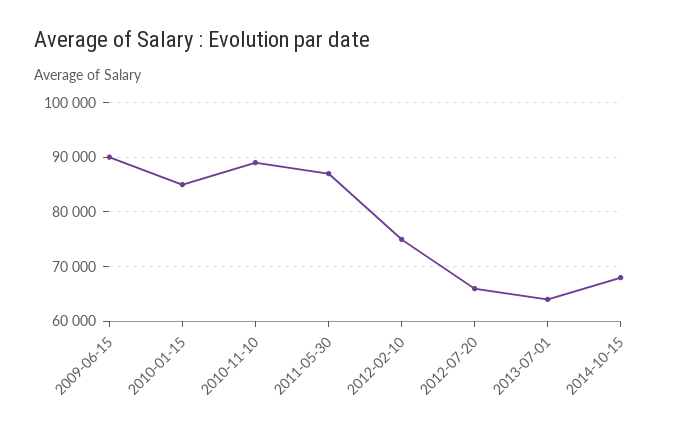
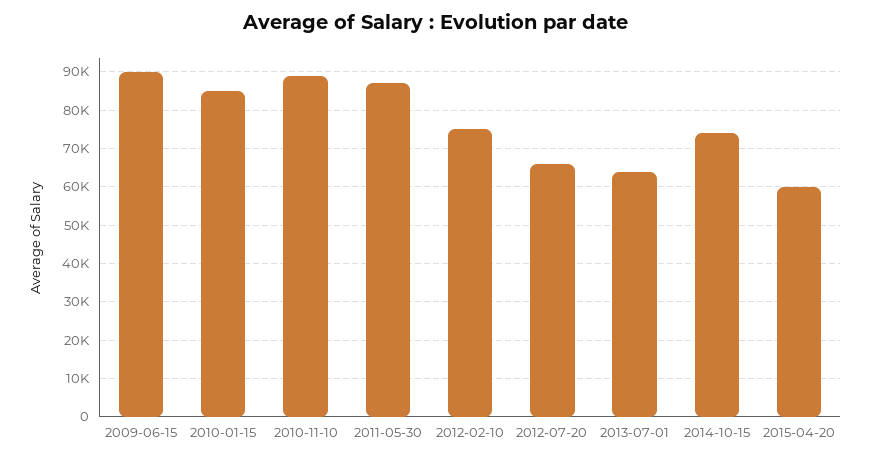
2014-10-15: 68000 -> 74000
2015-04-20: none -> 60000

